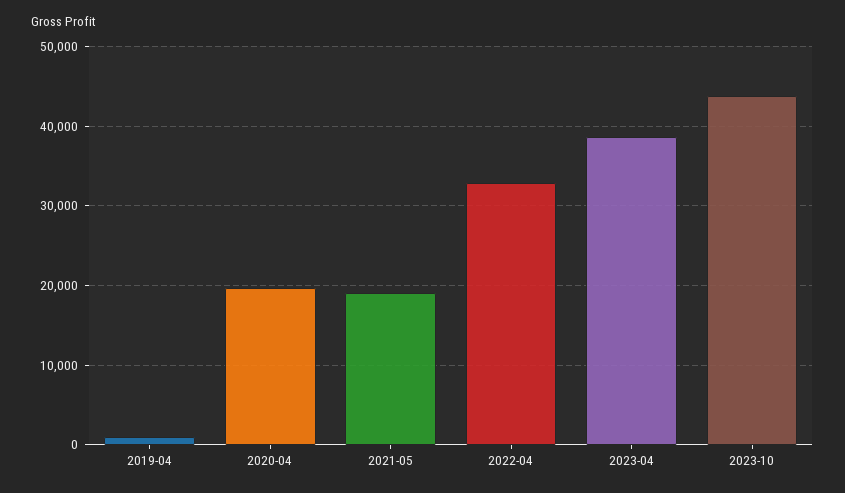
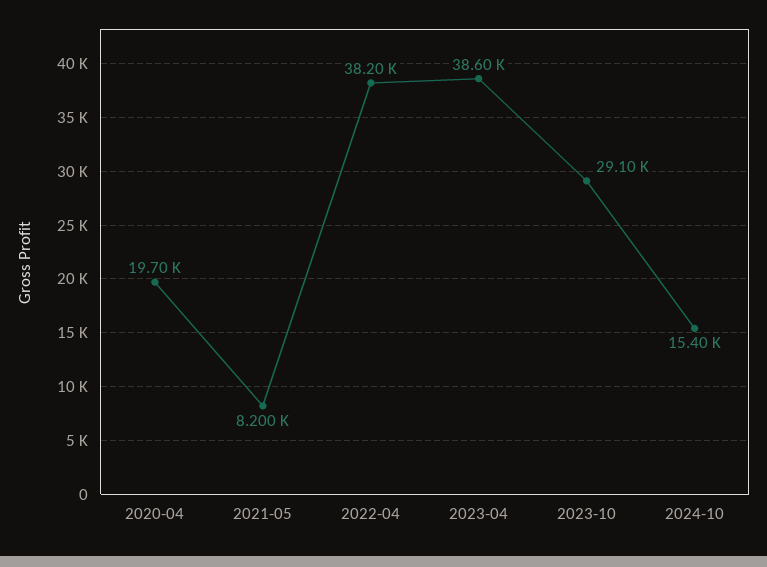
2019-04: 1000 -> none
2021-05: 19000 -> 8200
2022-04: 33000 -> 38200
2023-10: 44000 -> 29100
2024-10: none -> 15400

